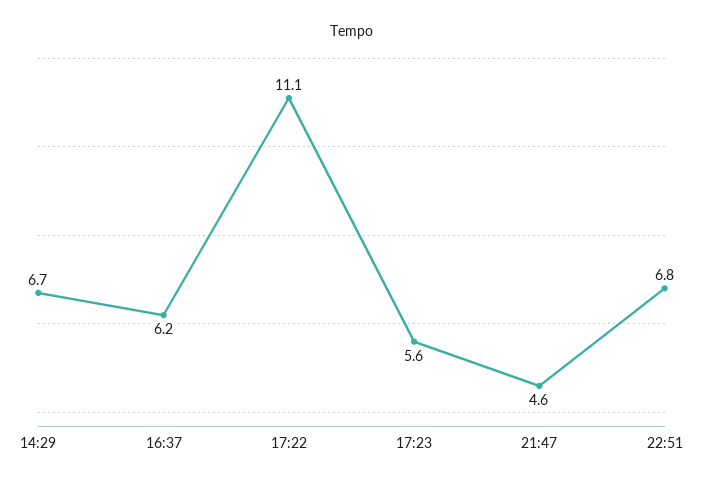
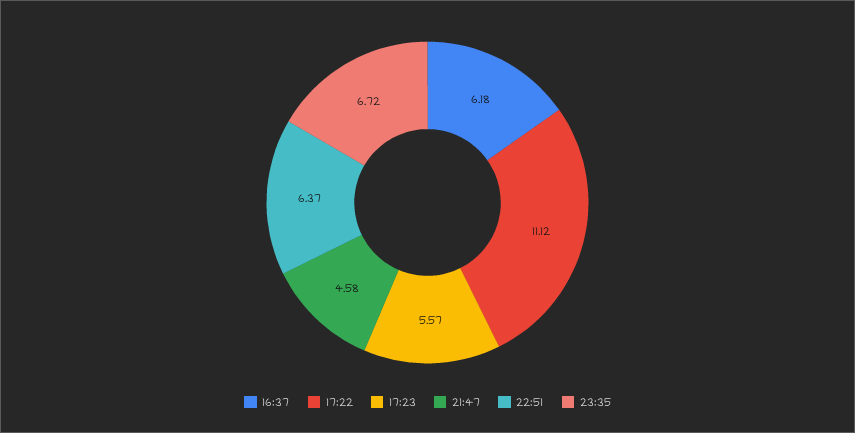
14:29: 6.7 -> none
22:51: 6.8 -> 6.37
23:35: none -> 6.72

